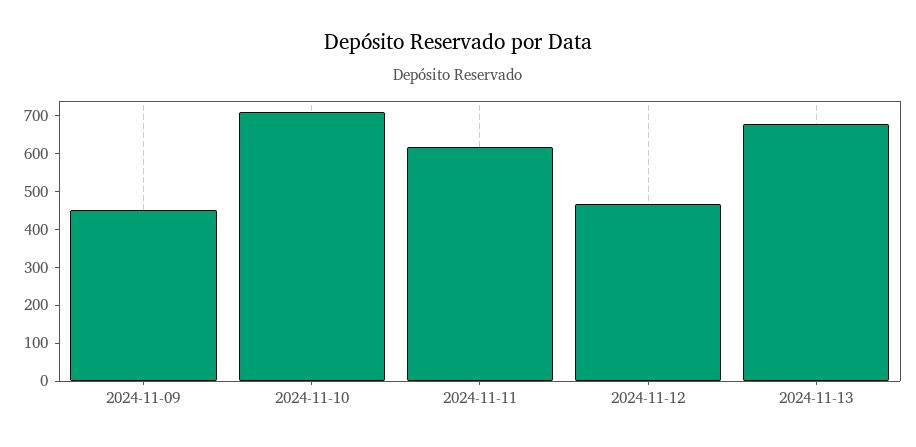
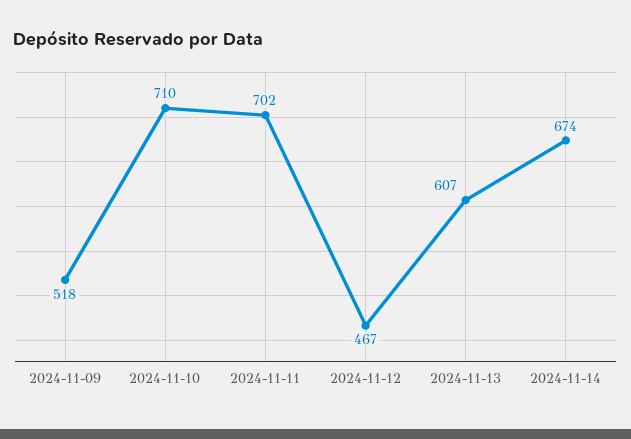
2024-11-09: 450 -> 518
2024-11-11: 625 -> 702
2024-11-13: 675 -> 607
2024-11-14: none -> 674

